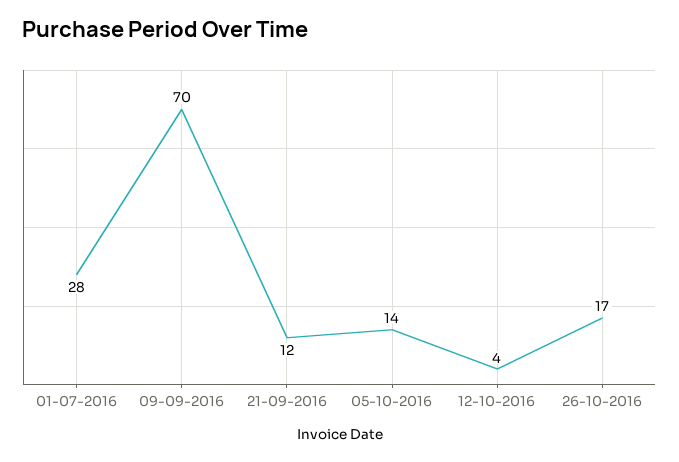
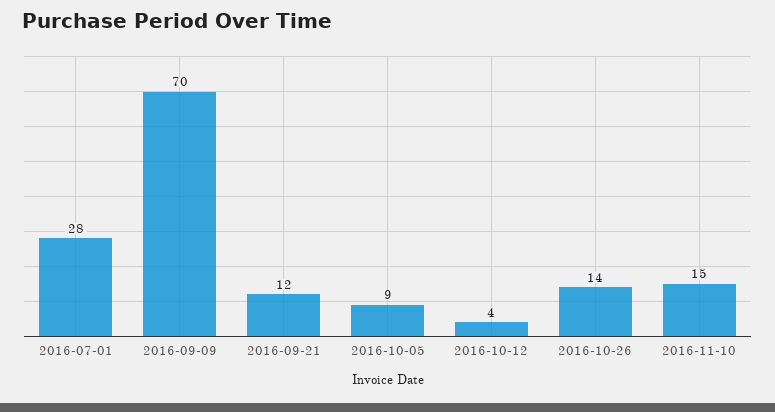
05-10-2016: 14 -> 9
26-10-2016: 17 -> 14
2016-11-10: none -> 15

